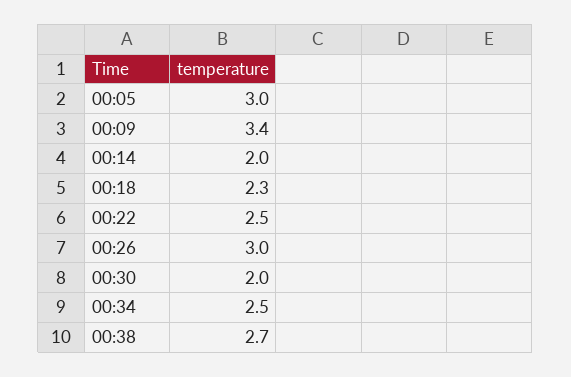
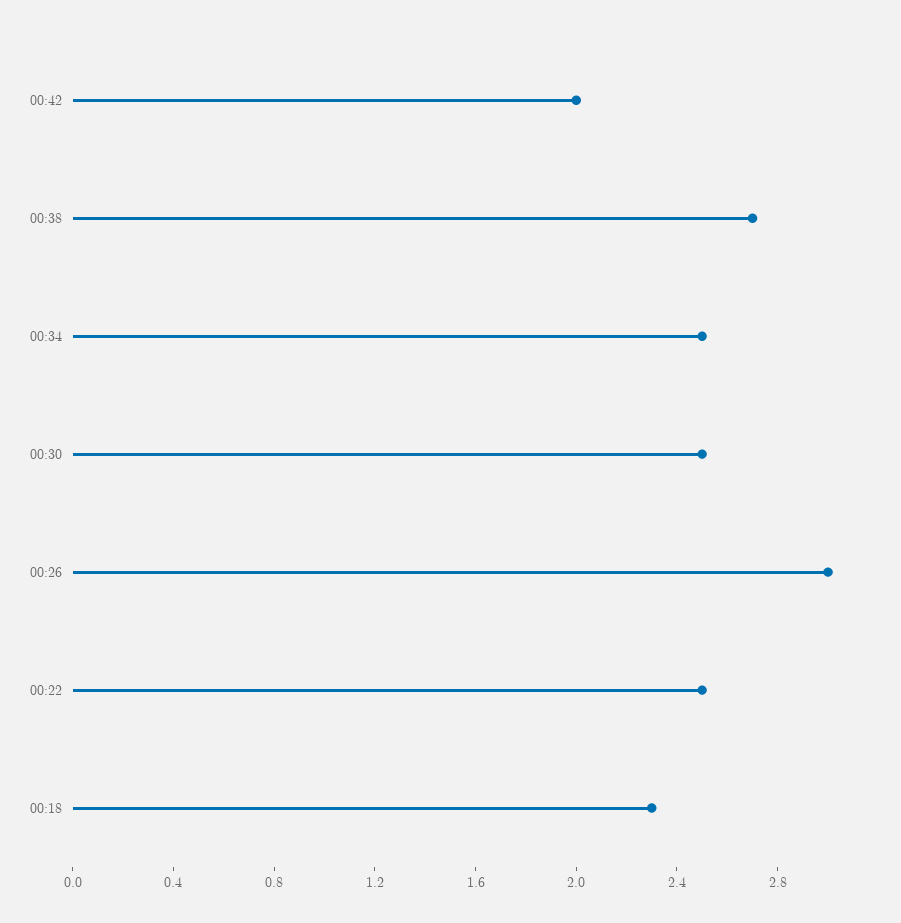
00:05: 3 -> none
00:09: 3.4 -> none
00:14: 2 -> none
00:30: 2 -> 2.5
00:42: none -> 2

